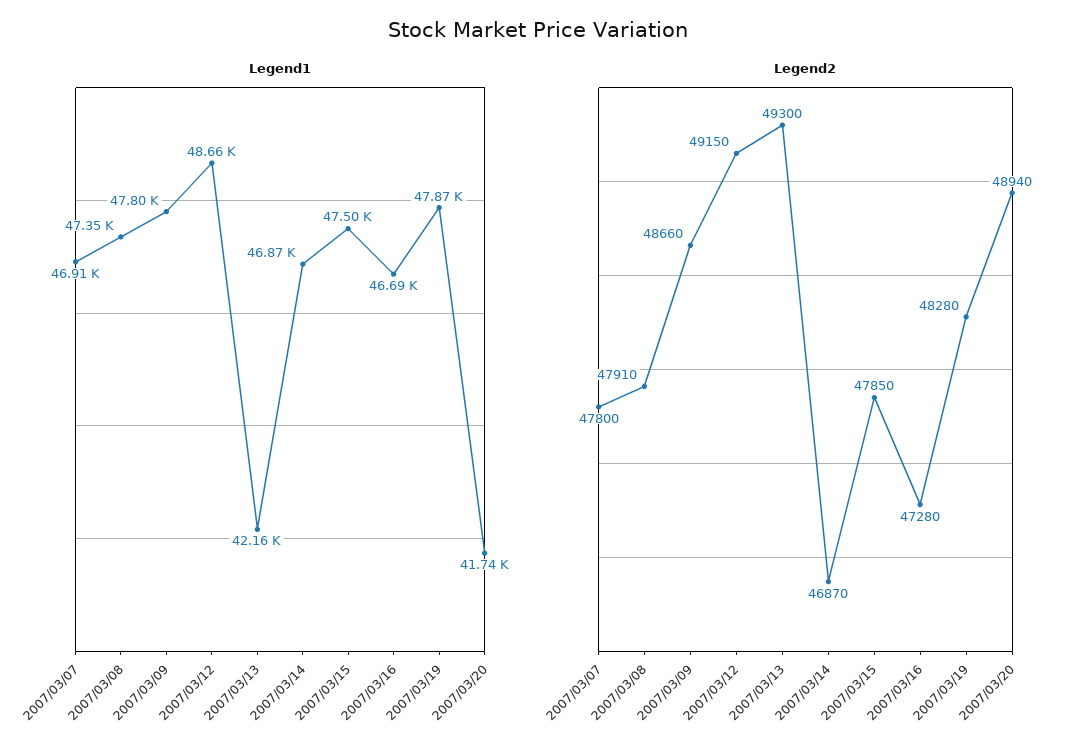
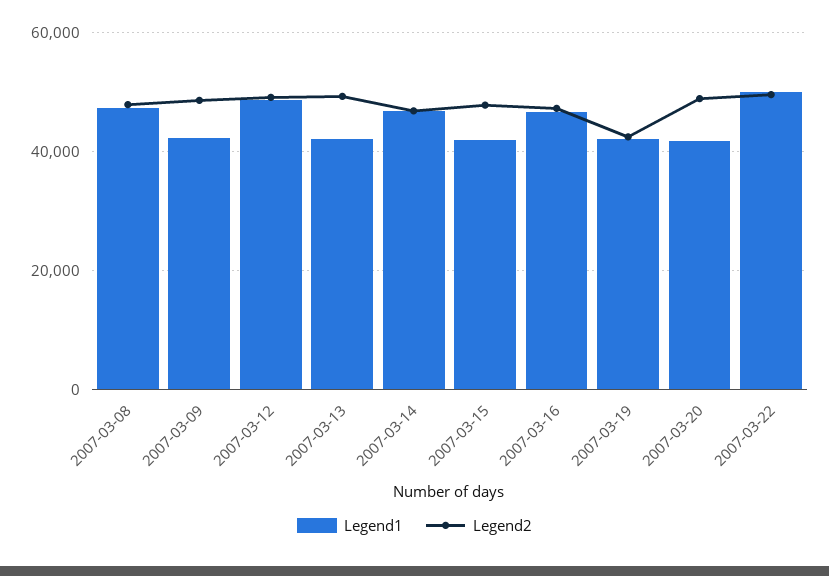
Legend1, 2007/03/07: 46910 -> none
Legend1, 2007/03/09: 47800 -> 42000
Legend1, 2007/03/15: 47500 -> 42000
Legend1, 2007/03/19: 47870 -> 42000
Legend2, 2007/03/07: 47800 -> none
Legend2, 2007/03/19: 48280 -> 42000
Legend1, 2007-03-22: none -> 50000
Legend2, 2007-03-22: none -> 50000

